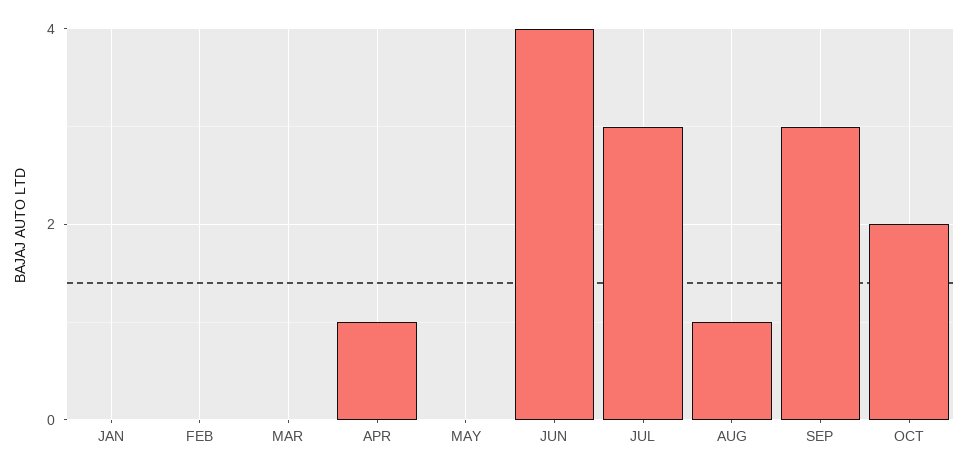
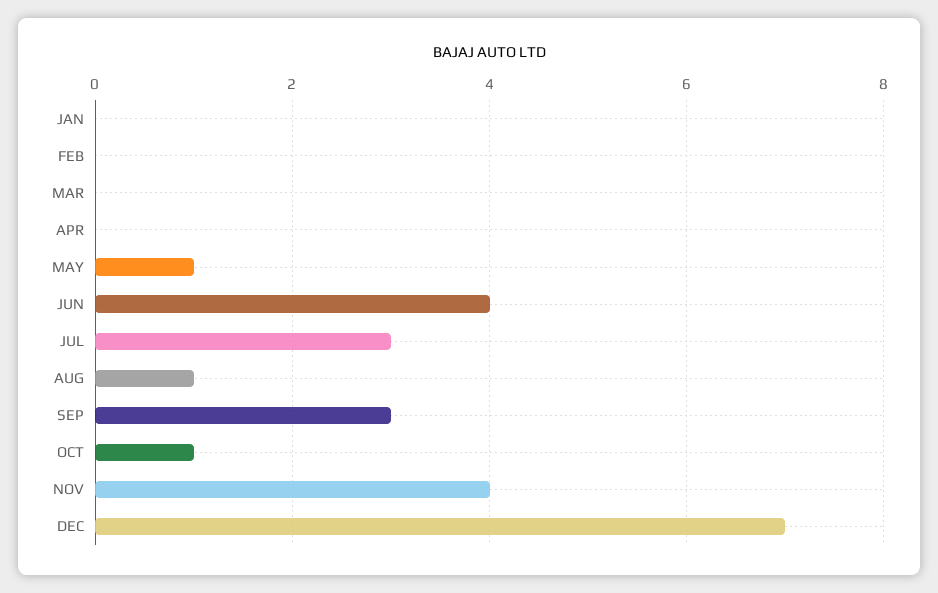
APR: 1 -> 0
MAY: 0 -> 1
OCT: 2 -> 1
NOV: none -> 4
DEC: none -> 7

